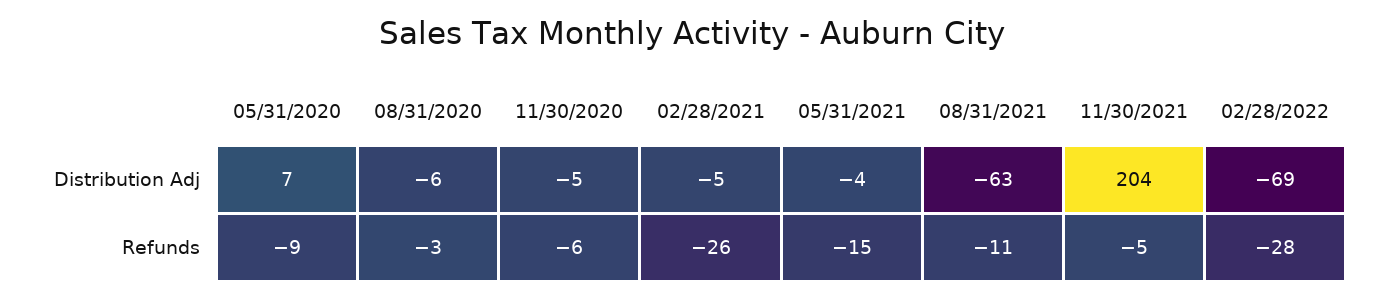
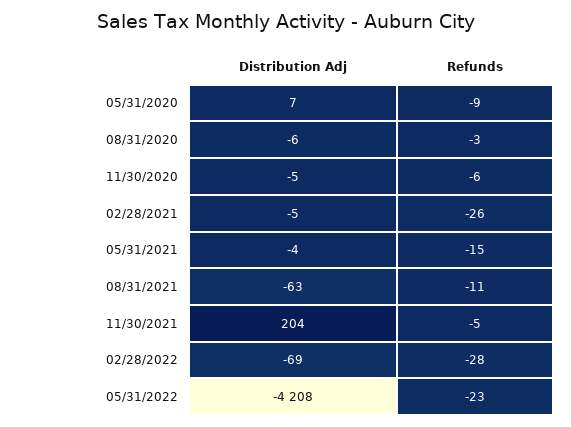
05/31/2022, Distribution Adj: none -> -4208
05/31/2022, Refunds: none -> -23

